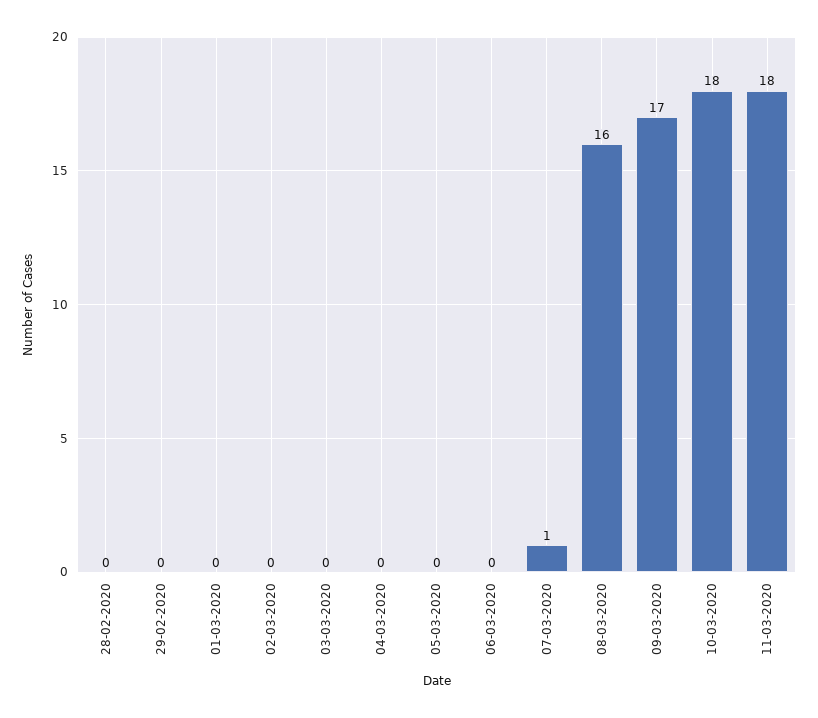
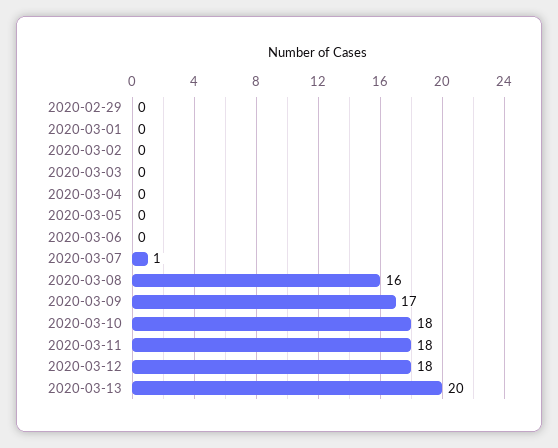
28-02-2020: 0 -> none
2020-03-12: none -> 18
2020-03-13: none -> 20

